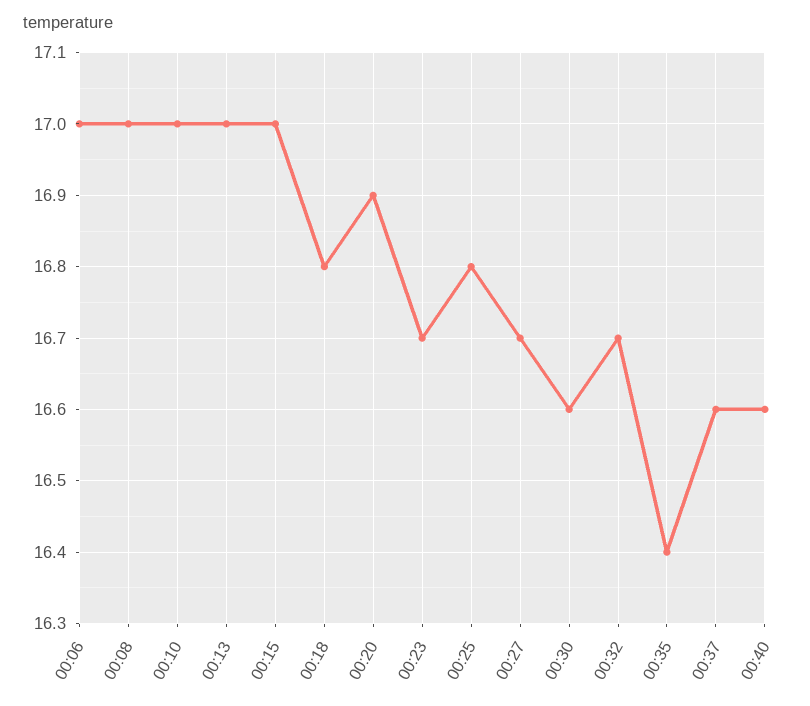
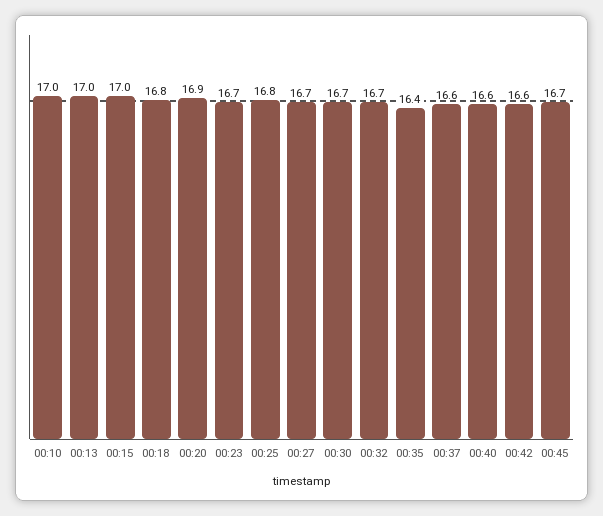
00:06: 17 -> none
00:08: 17 -> none
00:30: 16.6 -> 16.7
00:42: none -> 16.6
00:45: none -> 16.7

